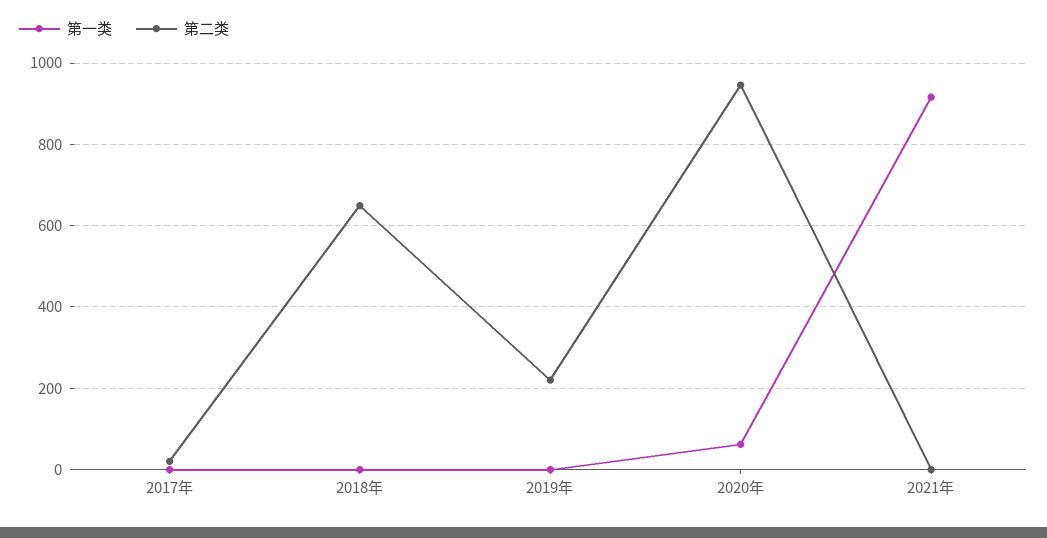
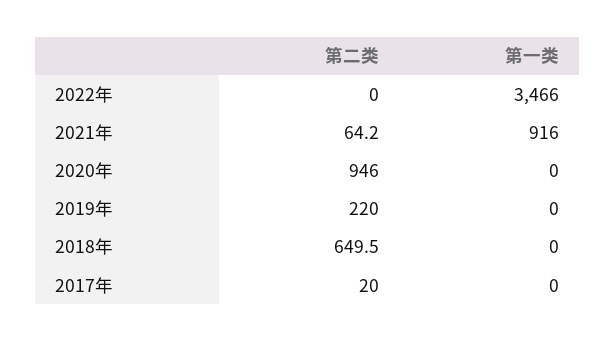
第一类, 2020年: 60 -> 0
第二类, 2021年: 0 -> 64.2
第二类, 2022年: none -> 0
第一类, 2022年: none -> 3466

